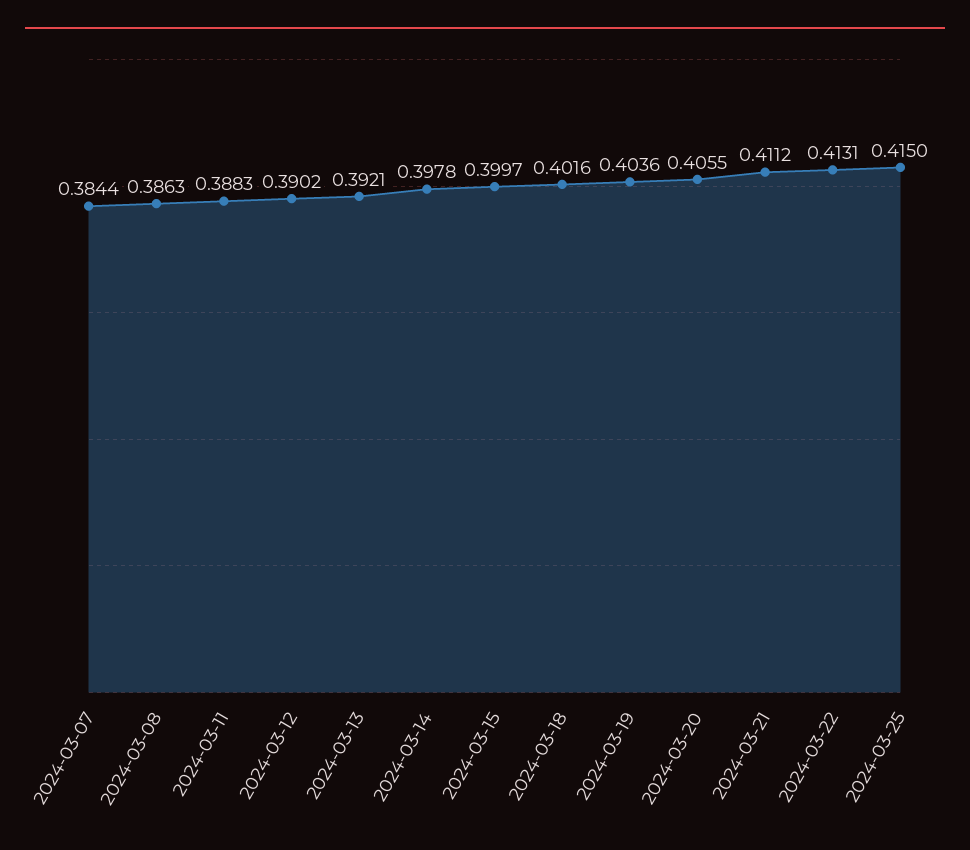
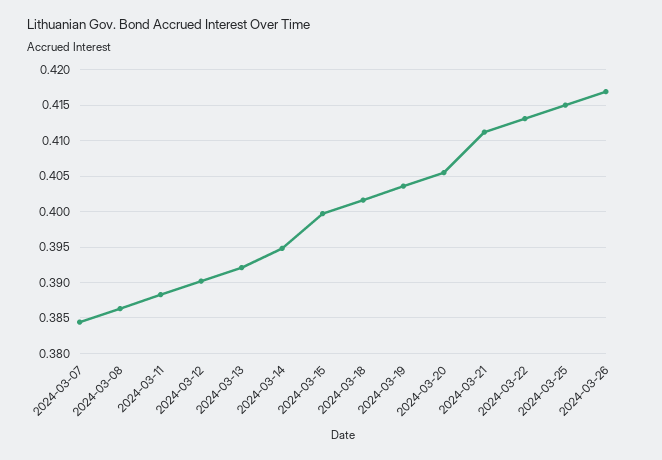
2024-03-14: 0.3978 -> 0.395
2024-03-26: none -> 0.417

